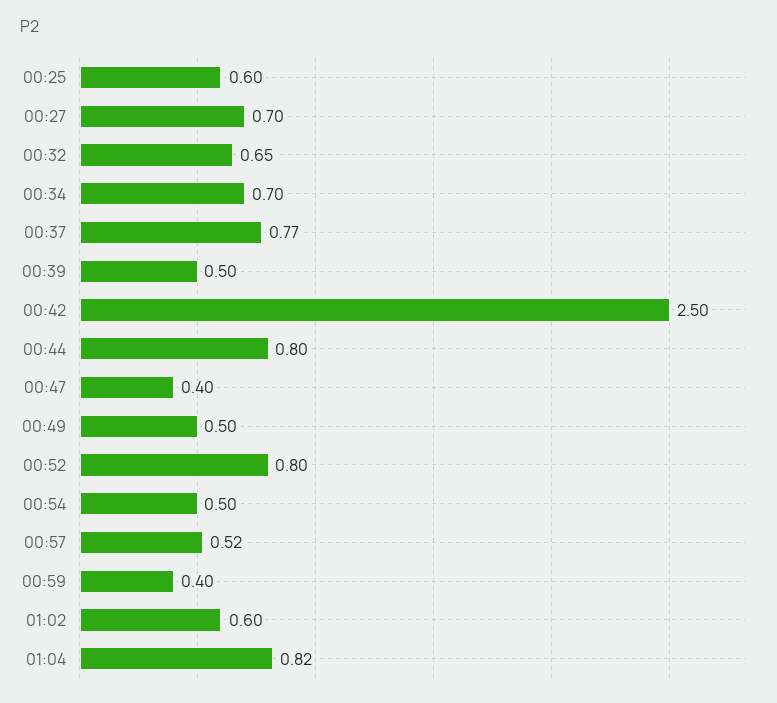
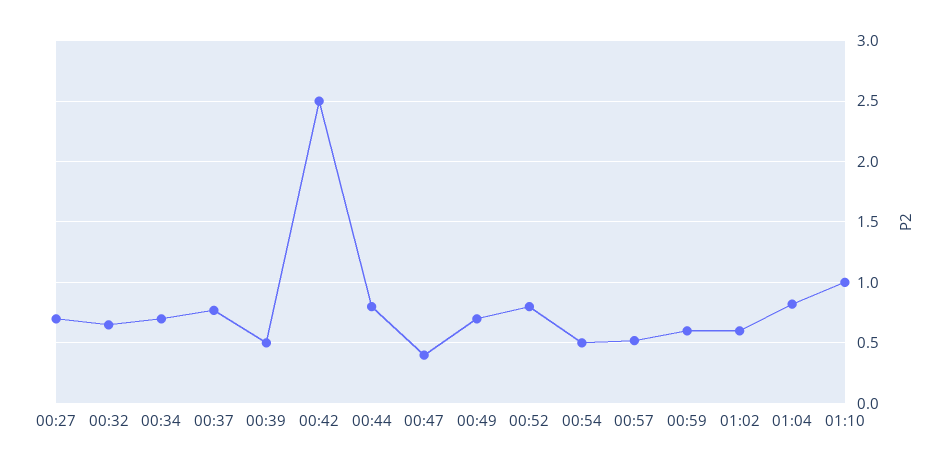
00:25: 0.6 -> none
00:49: 0.5 -> 0.7
00:59: 0.4 -> 0.6
01:10: none -> 1

